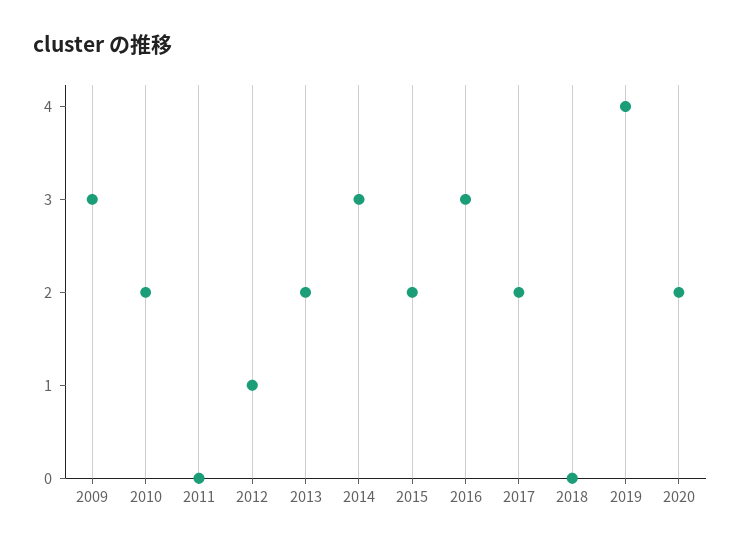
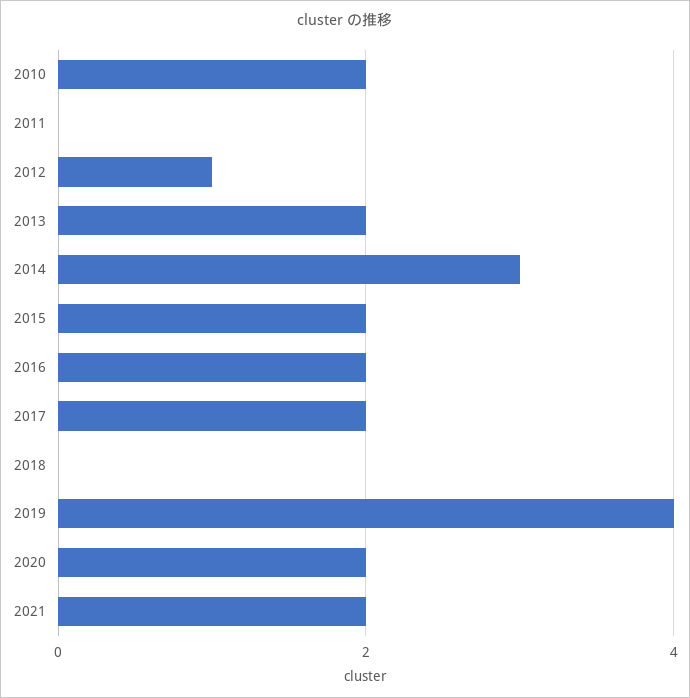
2009: 3 -> none
2016: 3 -> 2
2021: none -> 2

